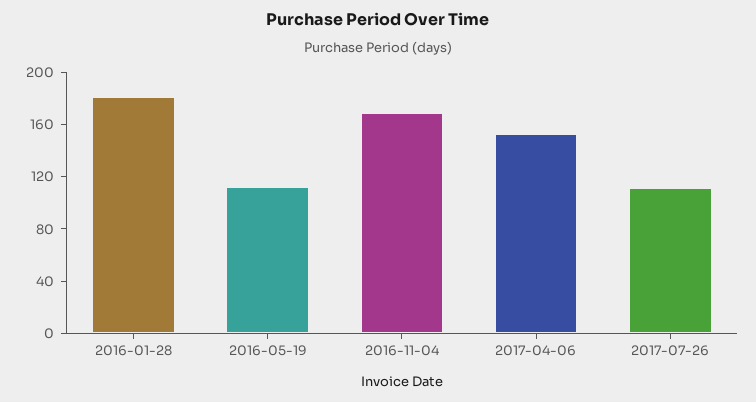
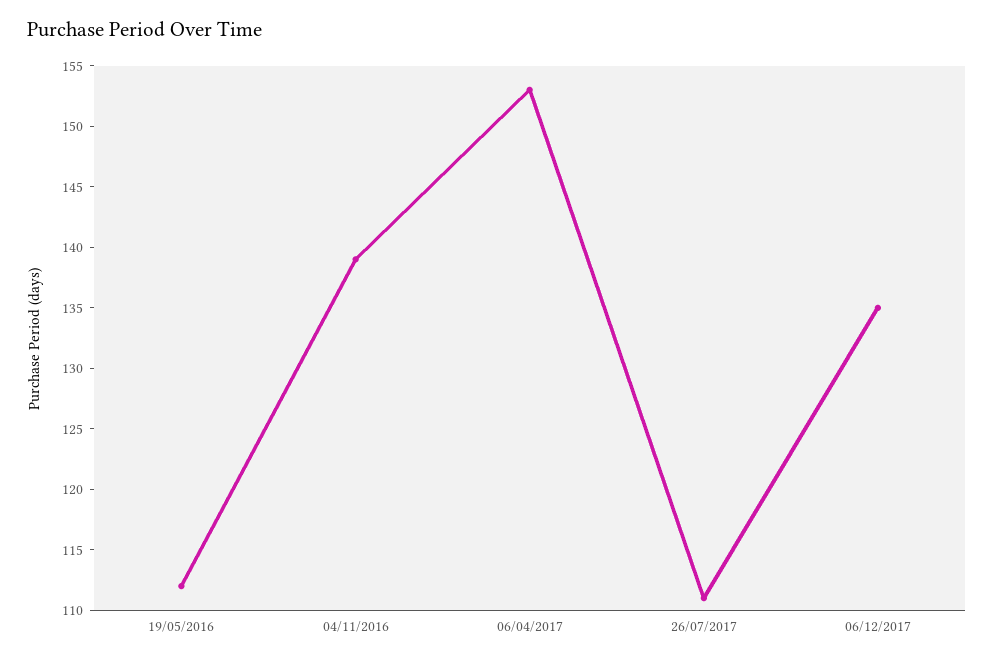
2016-01-28: 180 -> none
2016-11-04: 170 -> 139
06/12/2017: none -> 135

